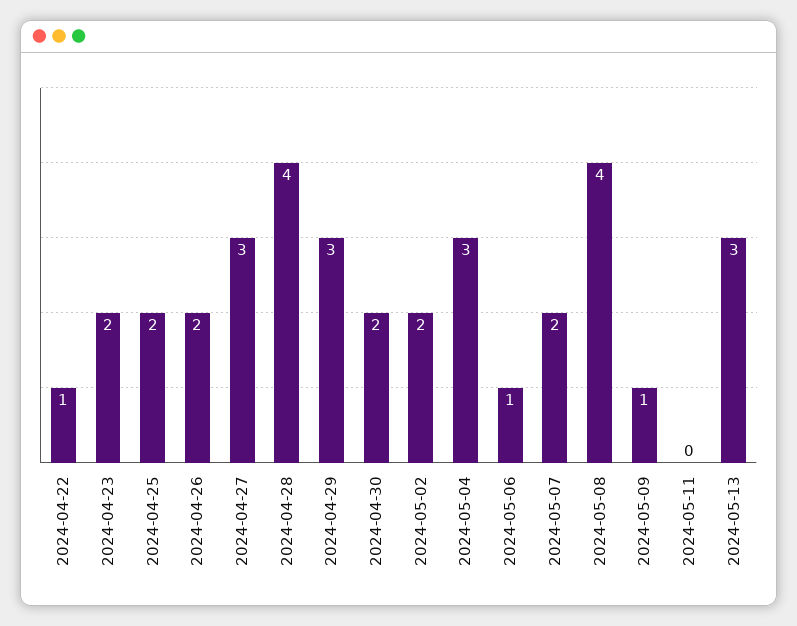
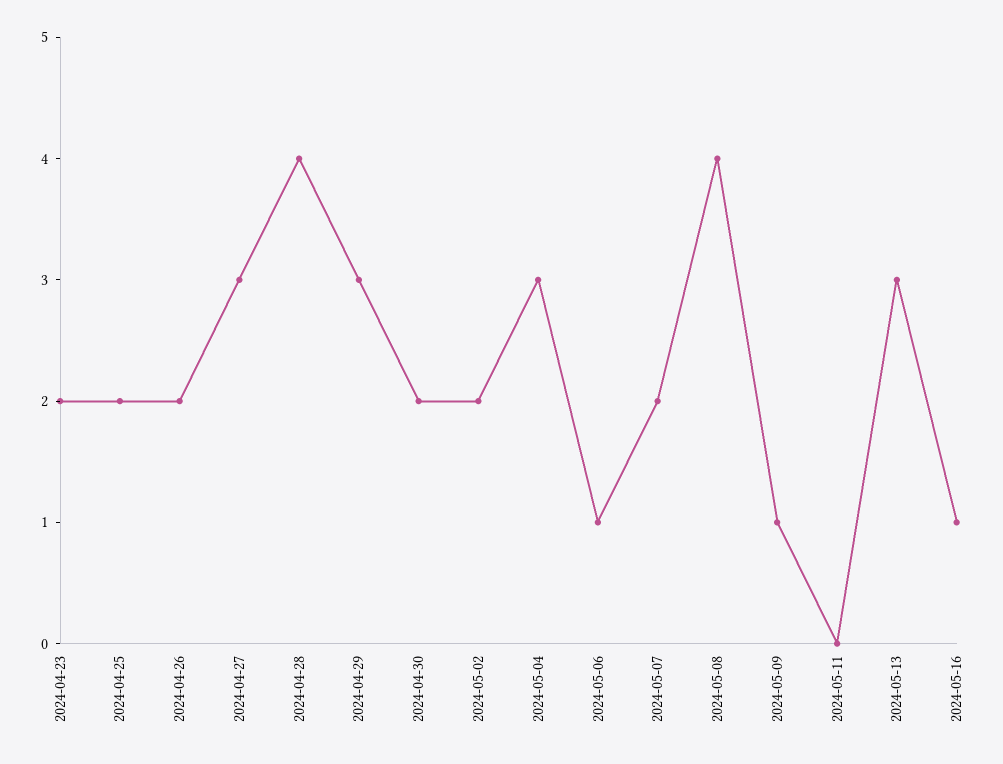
2024-04-22: 1 -> none
2024-05-16: none -> 1

